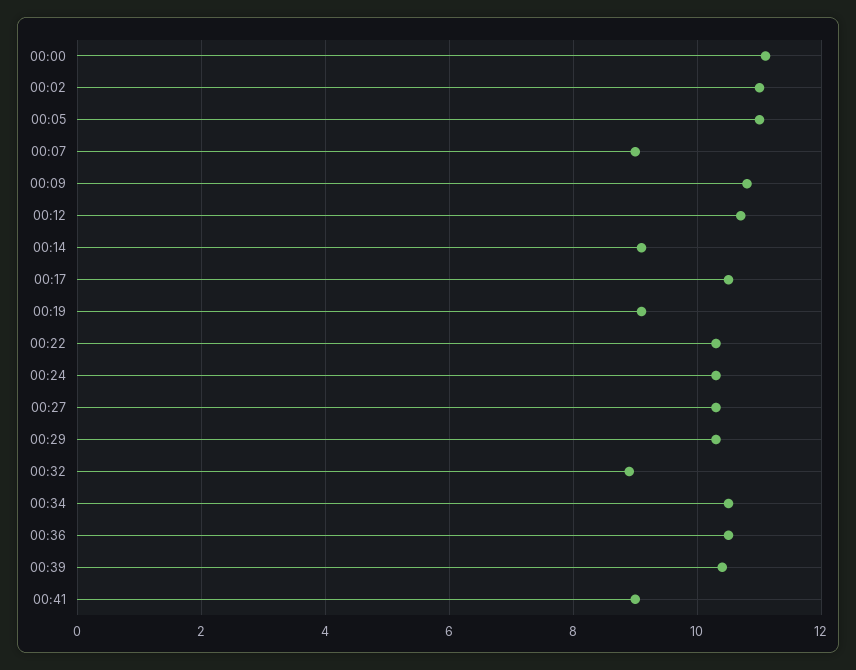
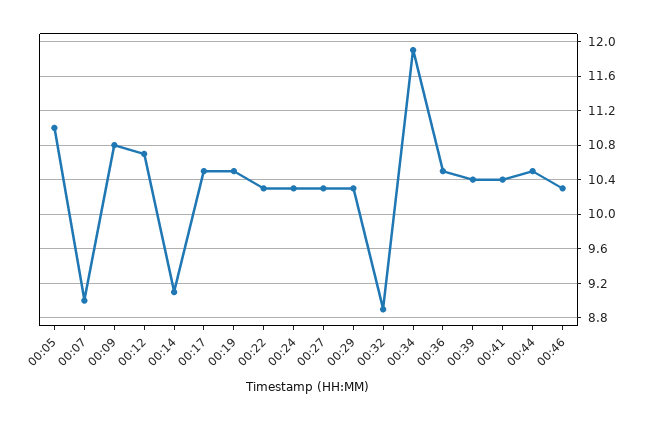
00:00: 11 -> none
00:02: 11 -> none
00:19: 9 -> 10.5
00:34: 10.5 -> 11.9
00:41: 9 -> 10.4
00:44: none -> 10.5
00:46: none -> 10.3

